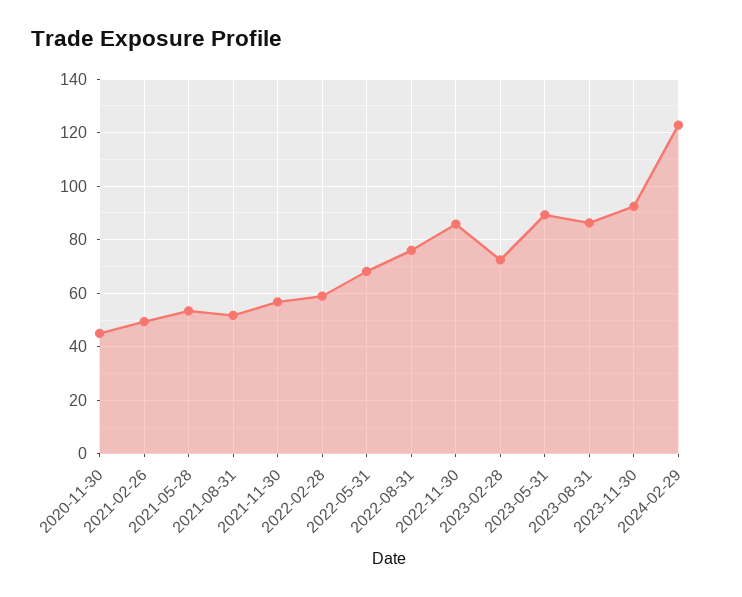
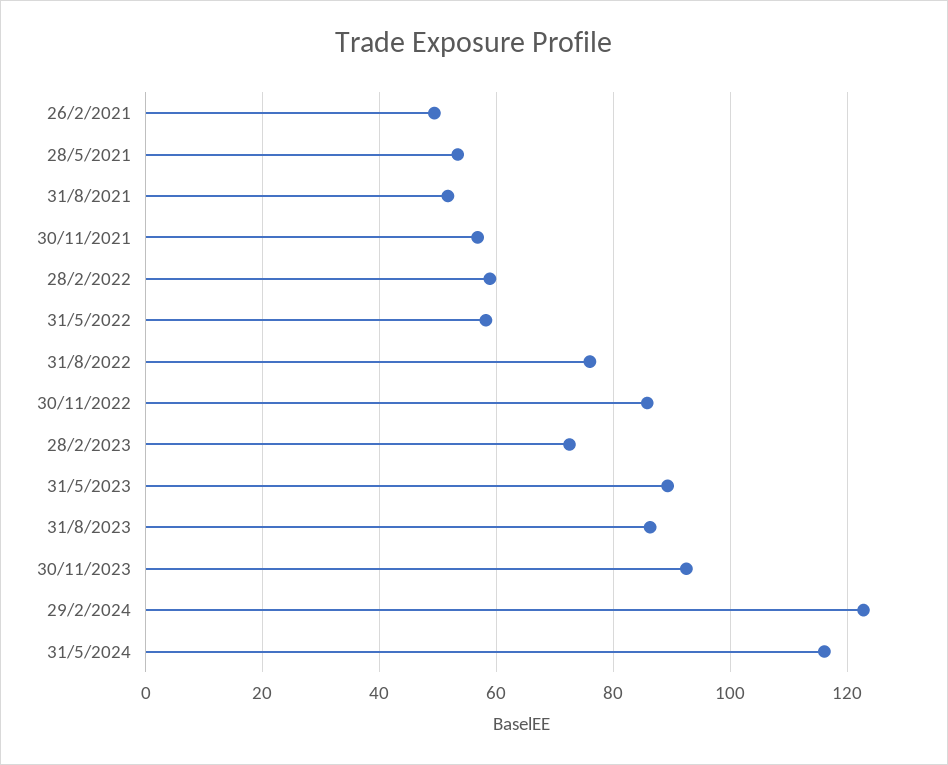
2020-11-30: 45 -> none
2022-05-31: 67.5 -> 58
31/5/2024: none -> 116

